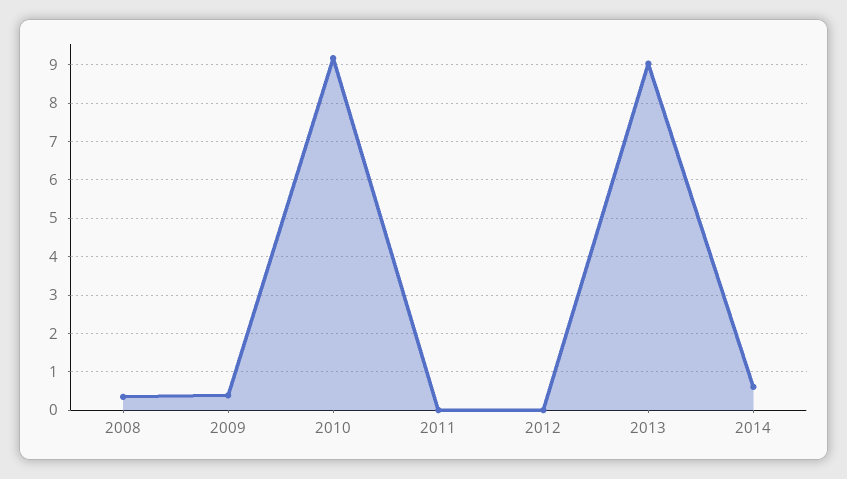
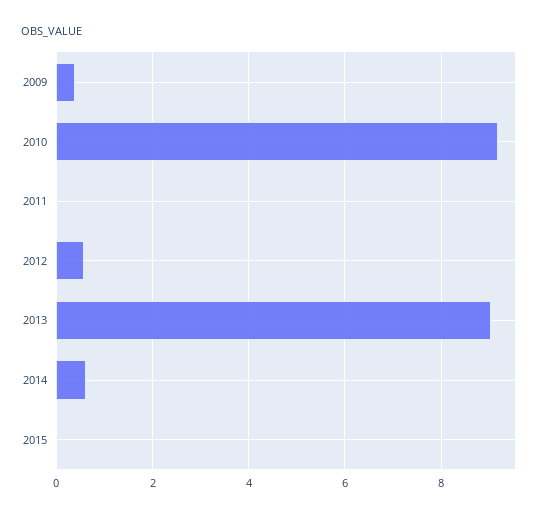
2008: 0.4 -> none
2012: 0 -> 0.6
2015: none -> 0

